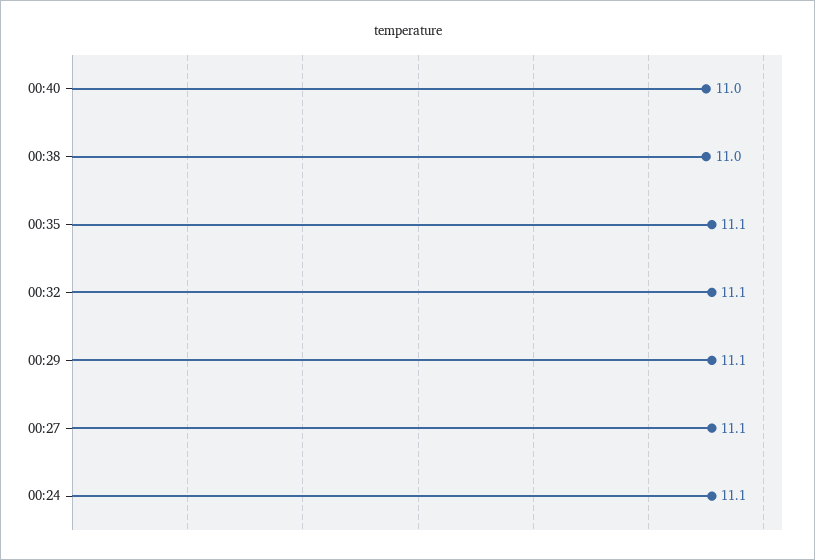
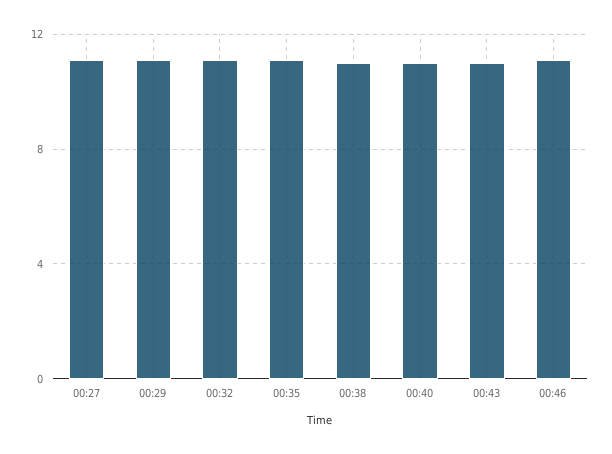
00:24: 11.1 -> none
00:43: none -> 11
00:46: none -> 11

